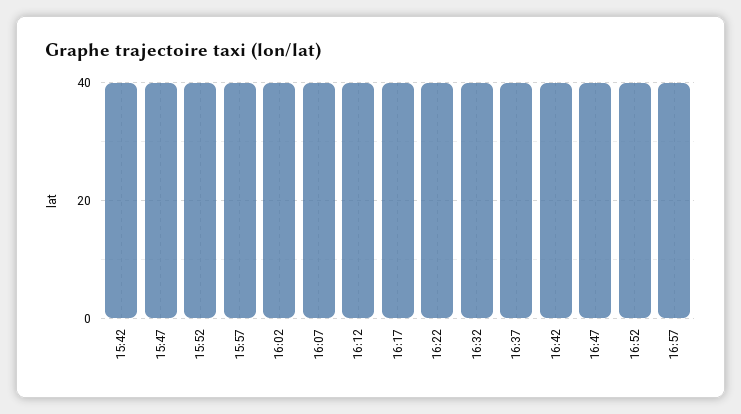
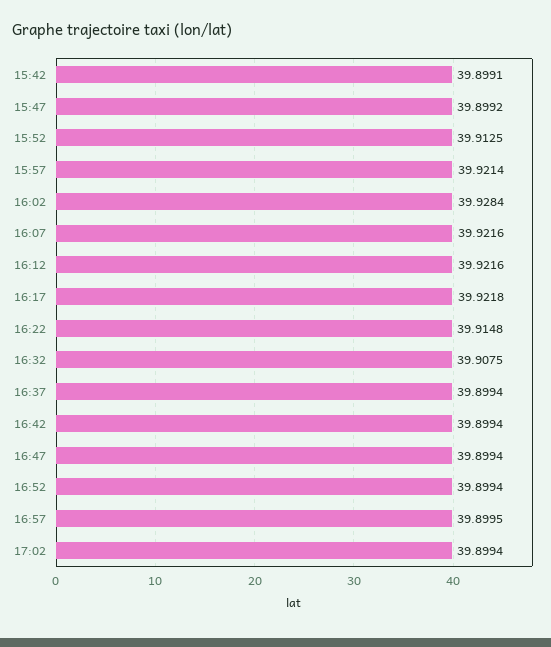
17:02: none -> 39.8994

